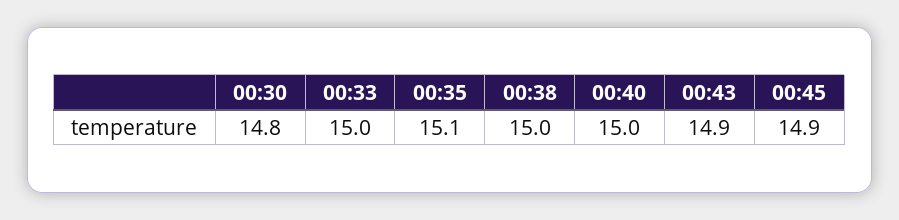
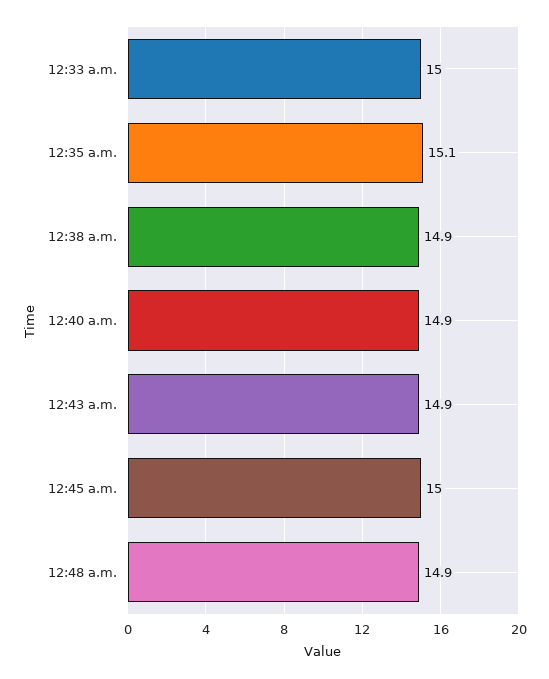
00:30: 14.8 -> none
00:38: 15 -> 14.9
00:40: 15 -> 14.9
00:45: 14.9 -> 15
12:48 a.m.: none -> 14.9

